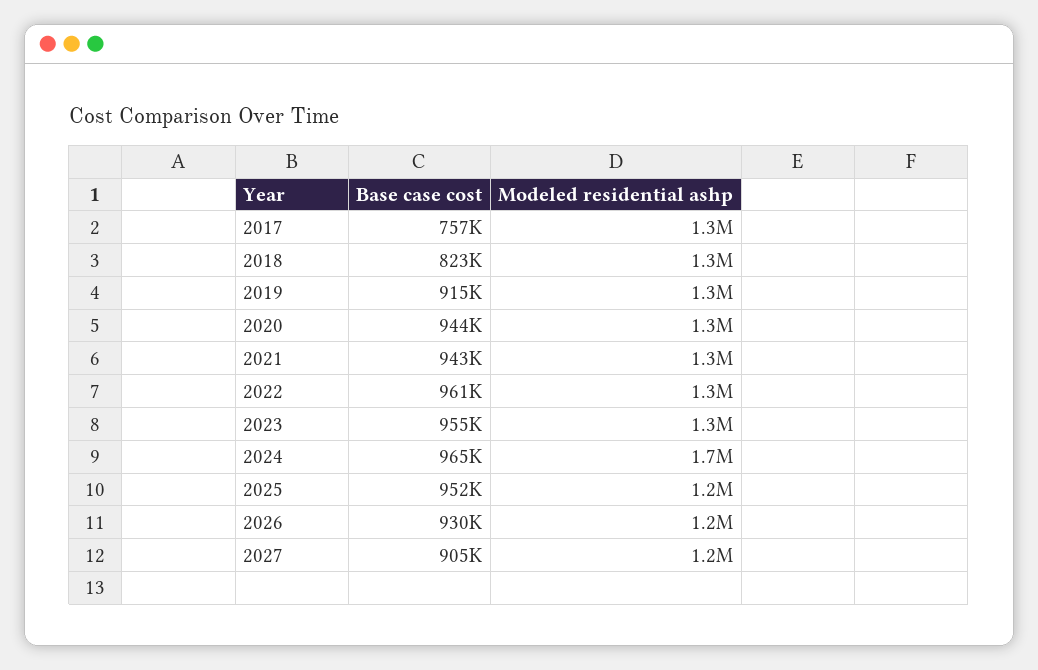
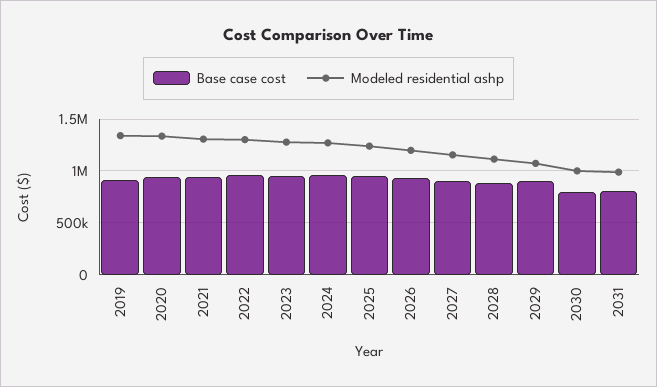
Base case cost, 2017: 757000 -> none
Modeled residential ashp, 2017: 1300000 -> none
Base case cost, 2018: 823000 -> none
Modeled residential ashp, 2018: 1300000 -> none
Modeled residential ashp, 2024: 1700000 -> 1300000
Base case cost, 2028: none -> 900000
Modeled residential ashp, 2028: none -> 1100000
Base case cost, 2029: none -> 900000
Modeled residential ashp, 2029: none -> 1100000
Base case cost, 2030: none -> 800000
Modeled residential ashp, 2030: none -> 1000000
Base case cost, 2031: none -> 800000
Modeled residential ashp, 2031: none -> 1000000

